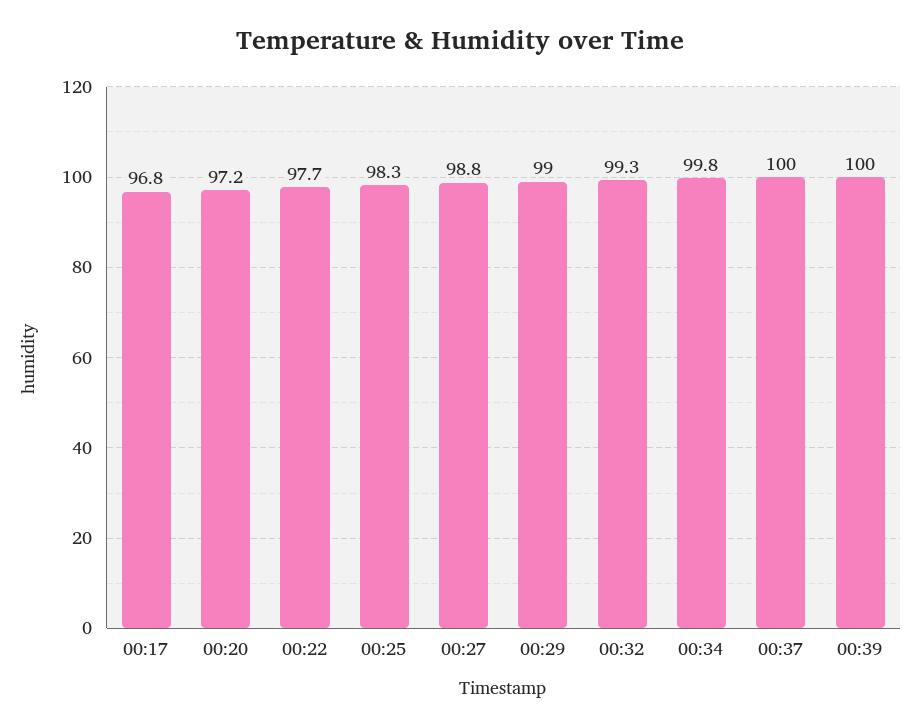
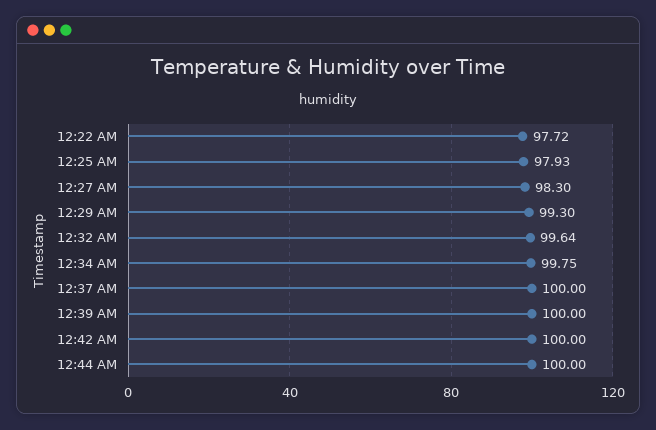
00:17: 96.8 -> none
00:20: 97.2 -> none
00:25: 98.3 -> 97.93
00:27: 98.8 -> 98.3
00:29: 99 -> 99.3
00:32: 99.3 -> 99.64
12:42 AM: none -> 100
12:44 AM: none -> 100

